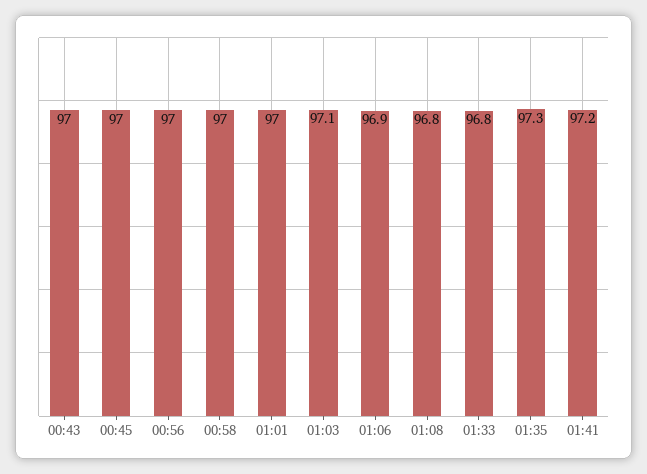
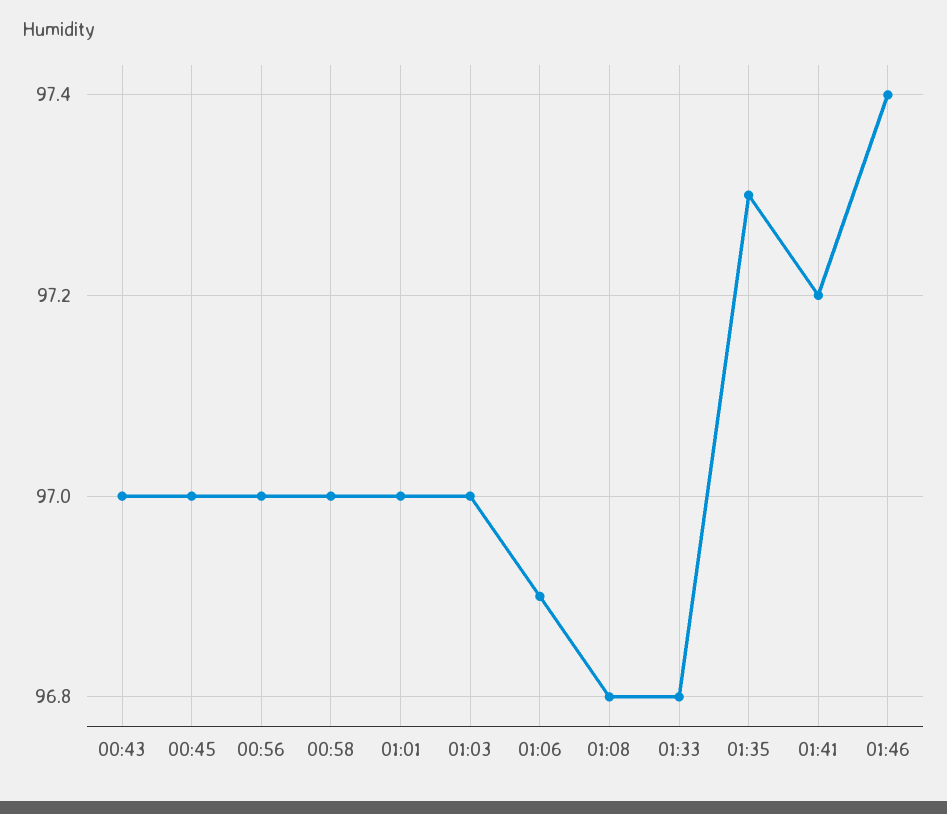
01:03: 97.1 -> 97
01:46: none -> 97.4

